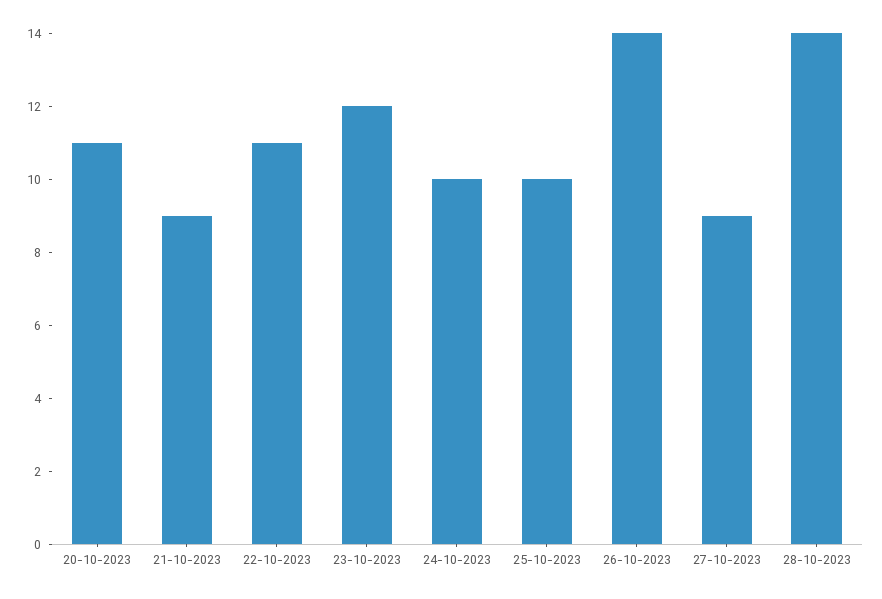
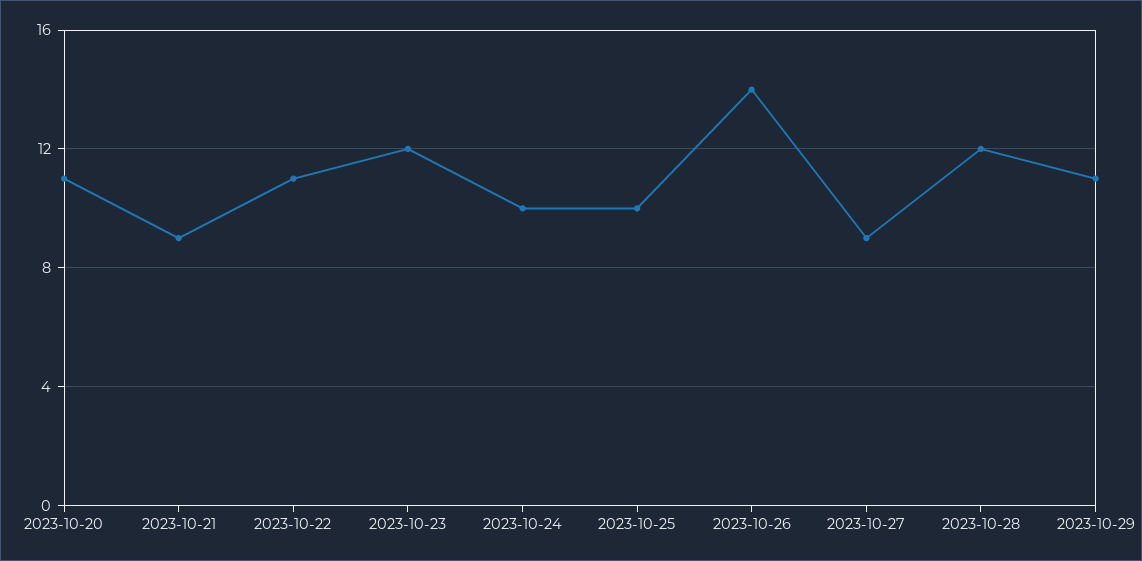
28-10-2023: 14 -> 12
2023-10-29: none -> 11

